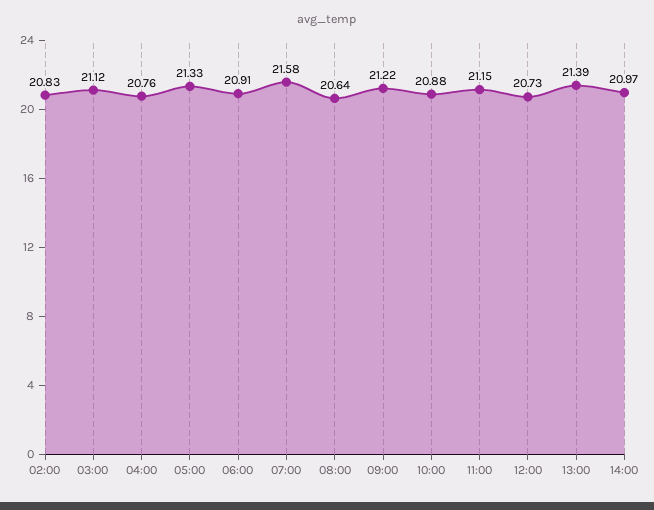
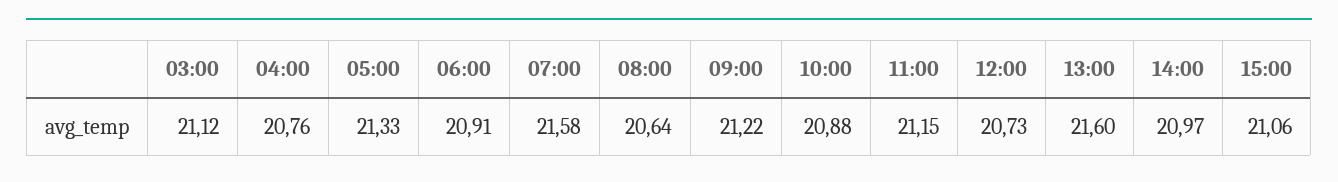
02:00: 20.83 -> none
13:00: 21.39 -> 21.6
15:00: none -> 21.06

